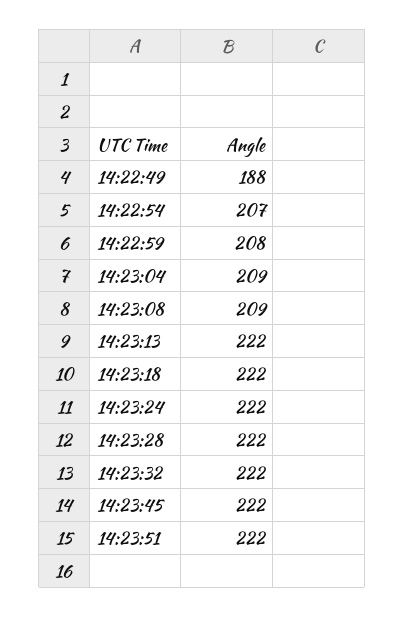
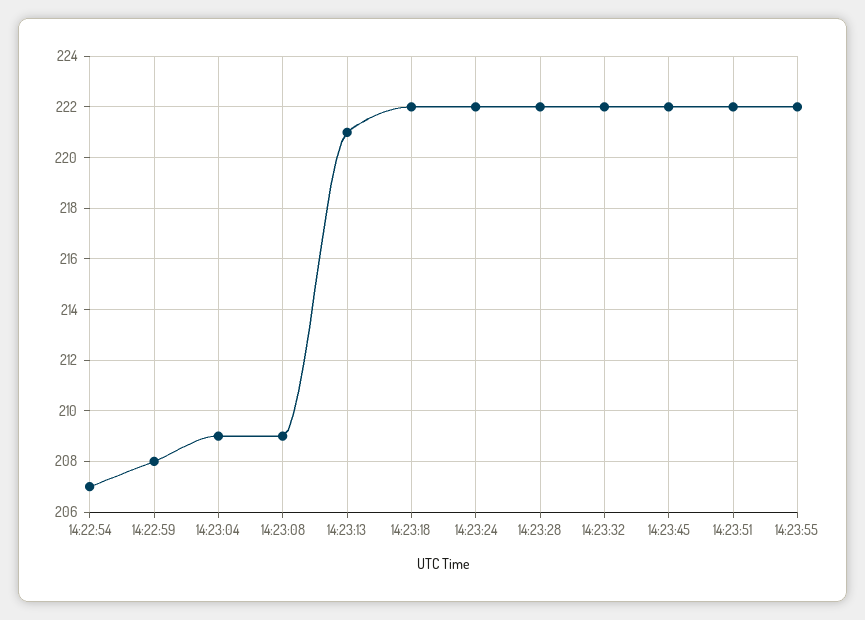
14:22:49: 188 -> none
14:23:13: 222 -> 221
14:23:55: none -> 222

